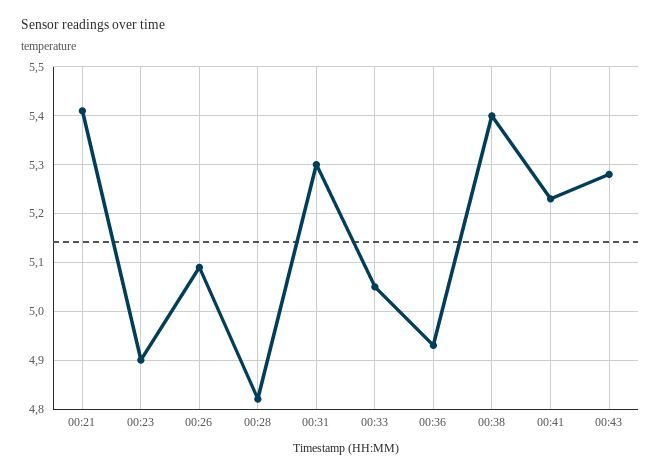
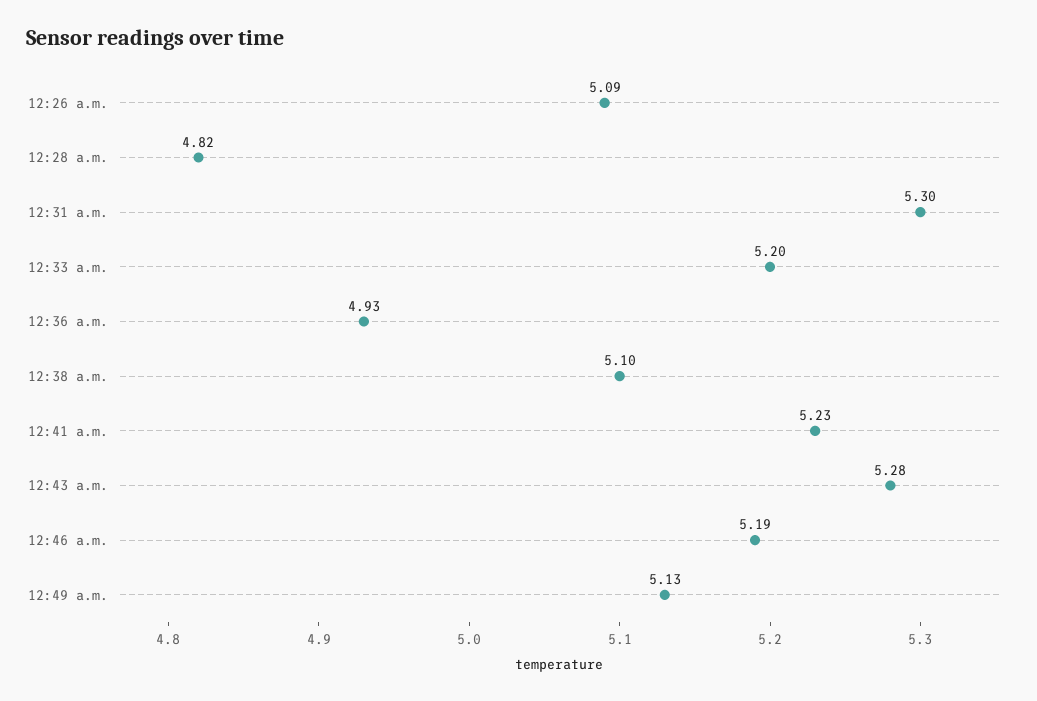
00:21: 5.4 -> none
00:23: 4.9 -> none
00:33: 5.05 -> 5.2
00:38: 5.4 -> 5.1
12:46 a.m.: none -> 5.19
12:49 a.m.: none -> 5.13

